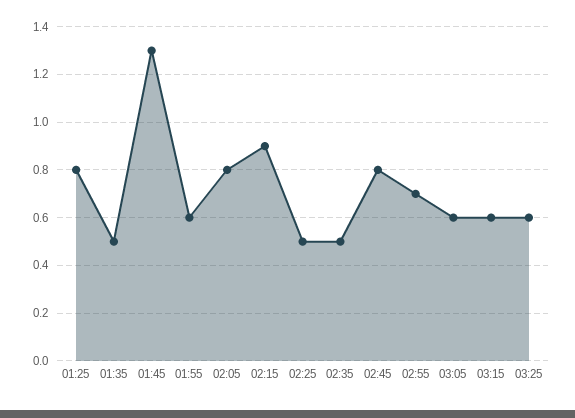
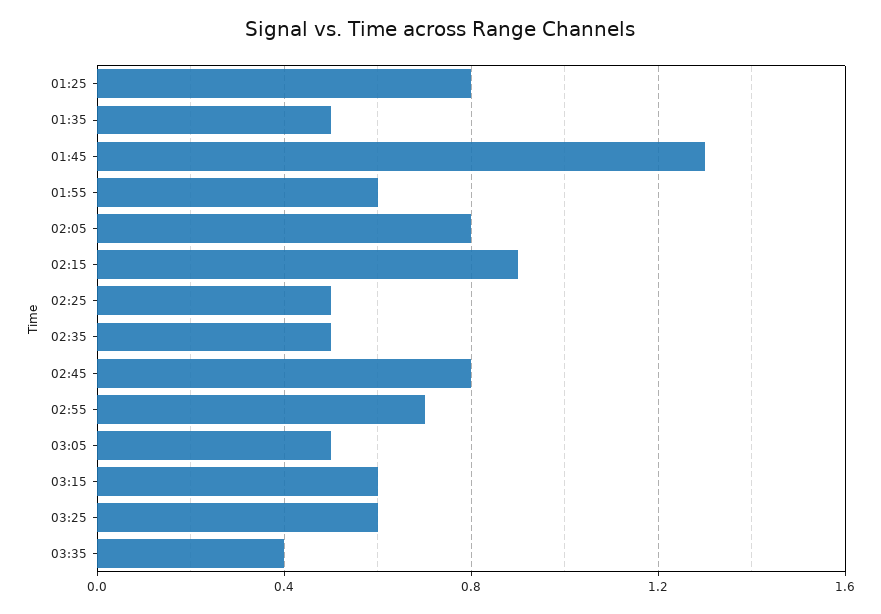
03:05: 0.6 -> 0.5
03:35: none -> 0.4

